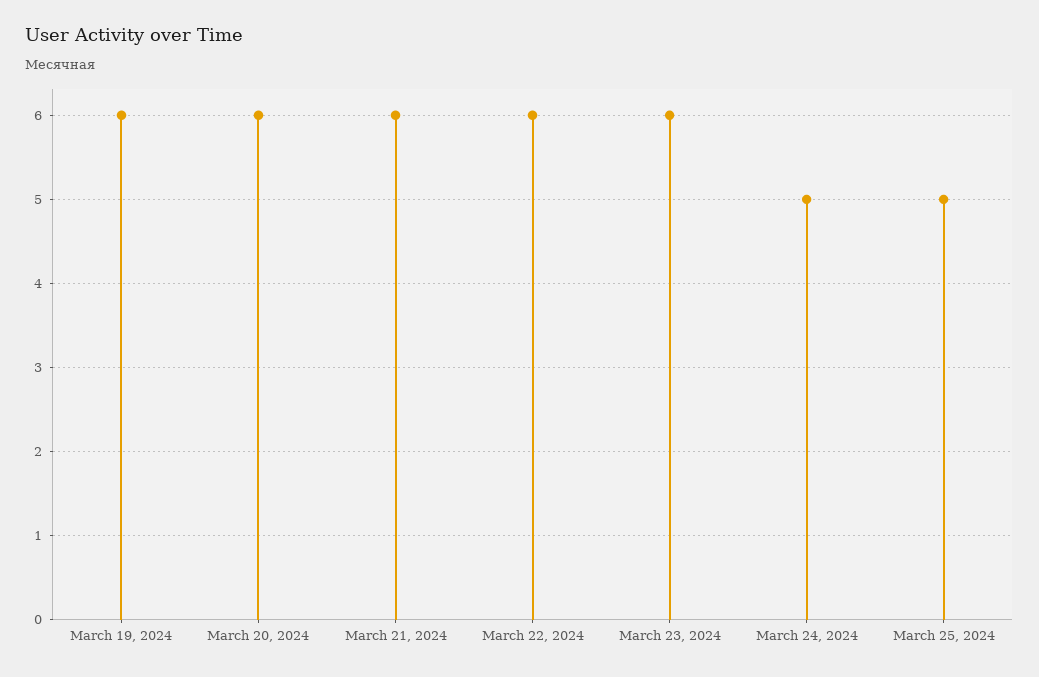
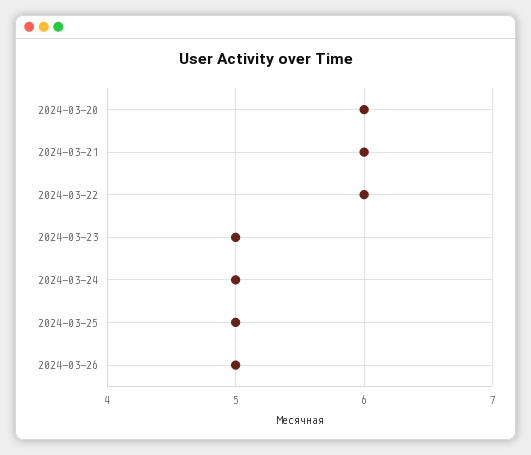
March 19, 2024: 6 -> none
March 23, 2024: 6 -> 5
2024-03-26: none -> 5

